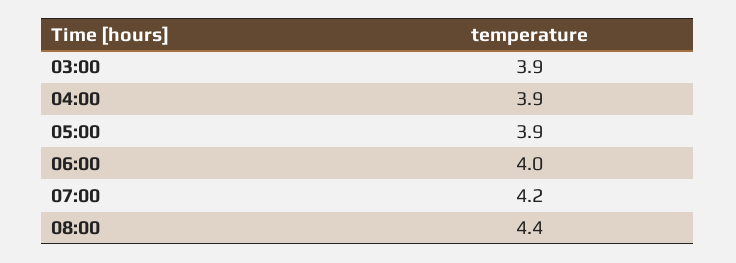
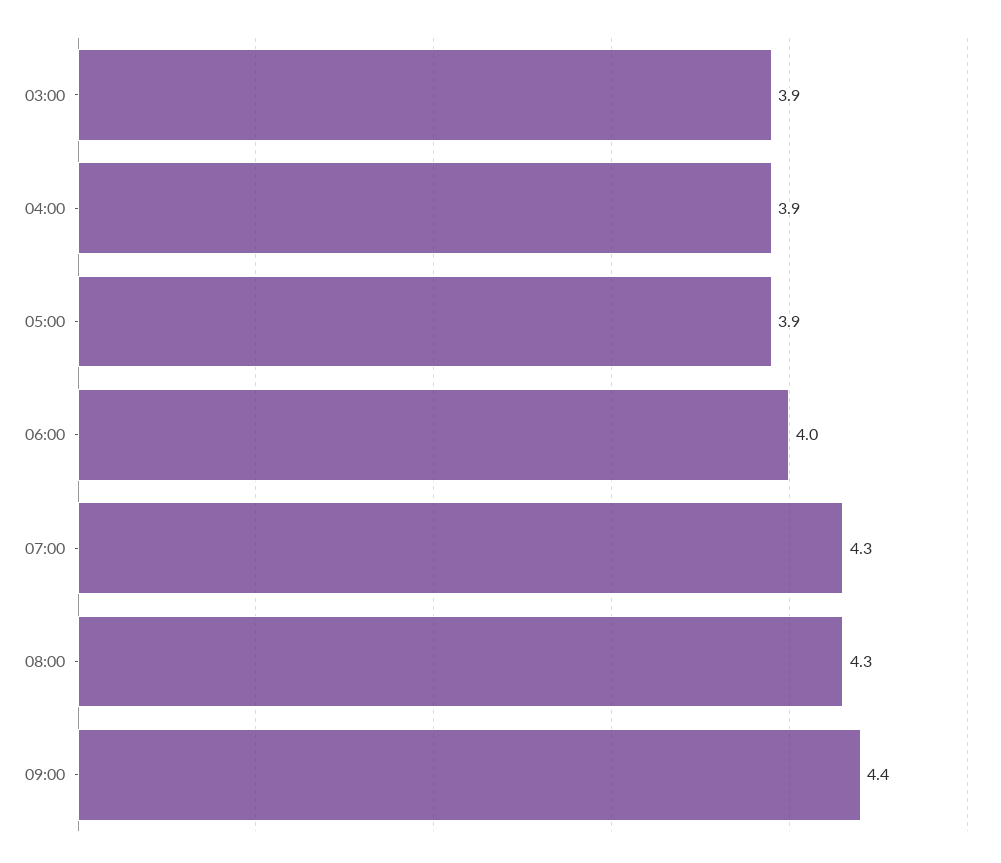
07:00: 4.2 -> 4.3
08:00: 4.4 -> 4.3
09:00: none -> 4.4

